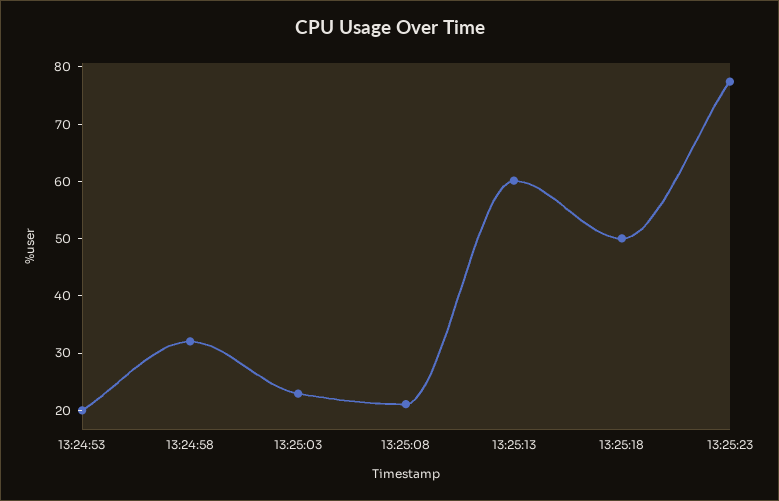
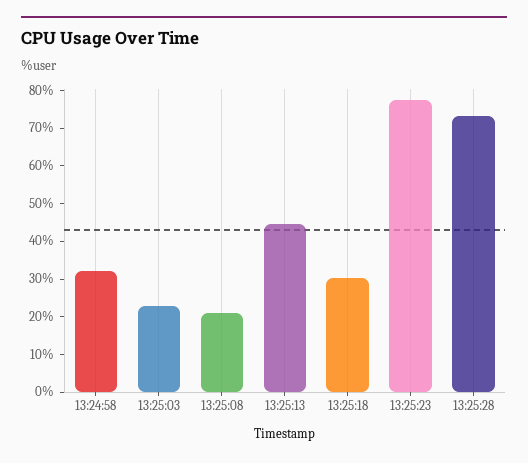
13:24:53: 20 -> none
13:25:13: 60 -> 45
13:25:18: 50 -> 30
13:25:28: none -> 72.5

